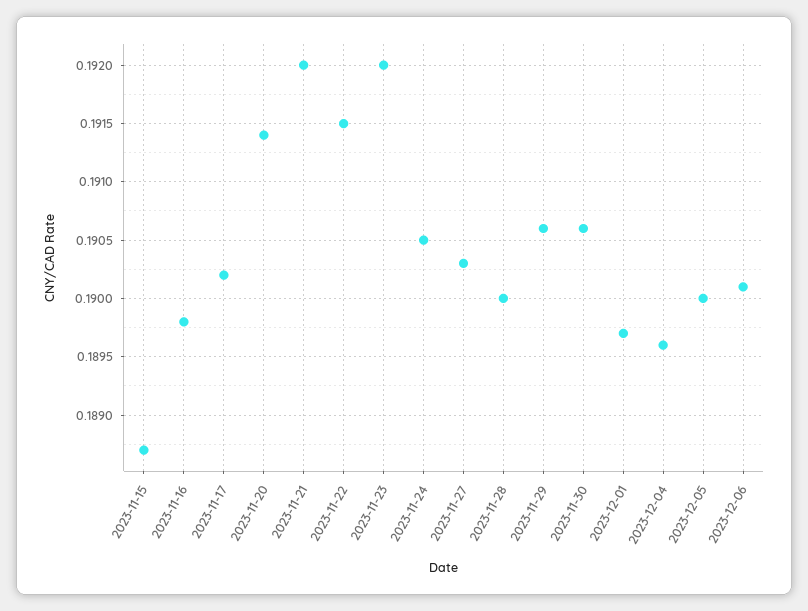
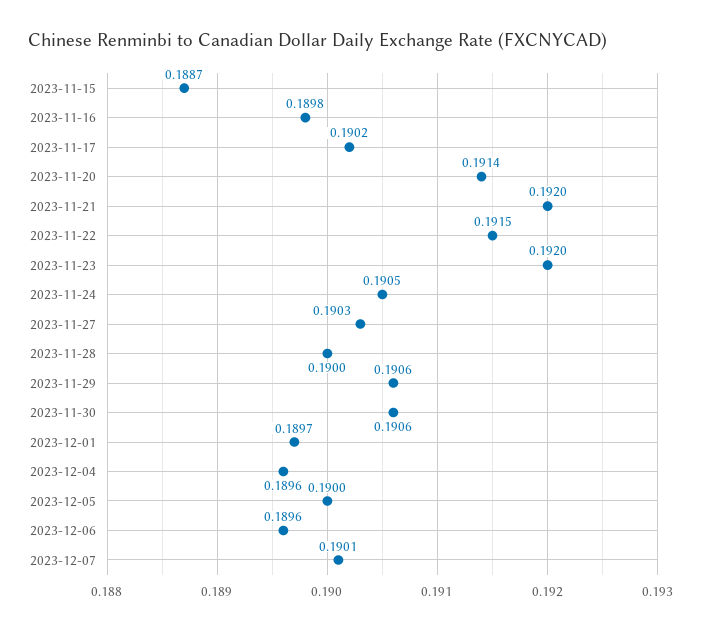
2023-12-06: 0.1901 -> 0.1896
2023-12-07: none -> 0.1901

